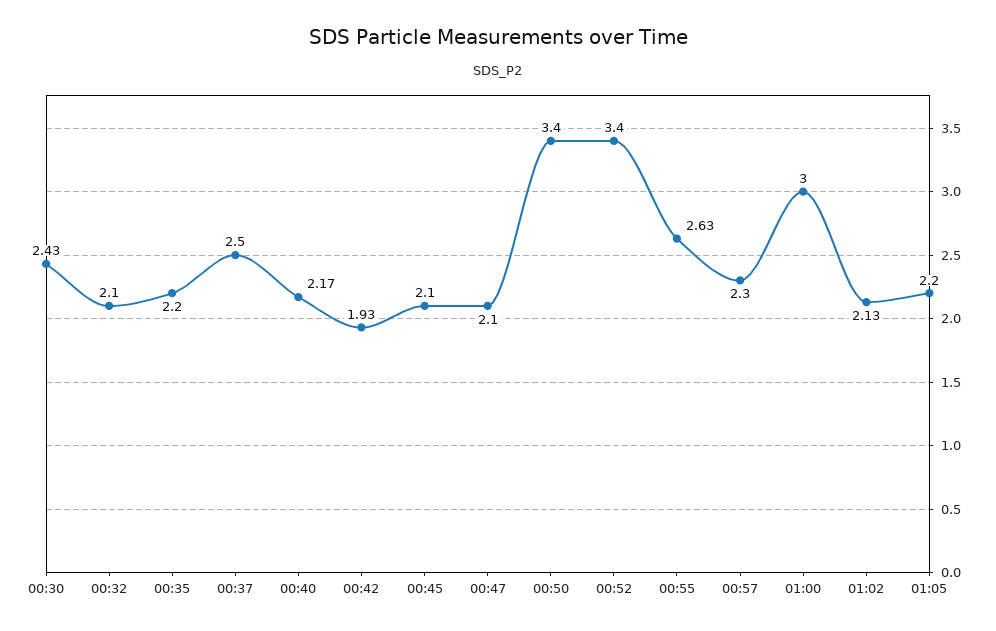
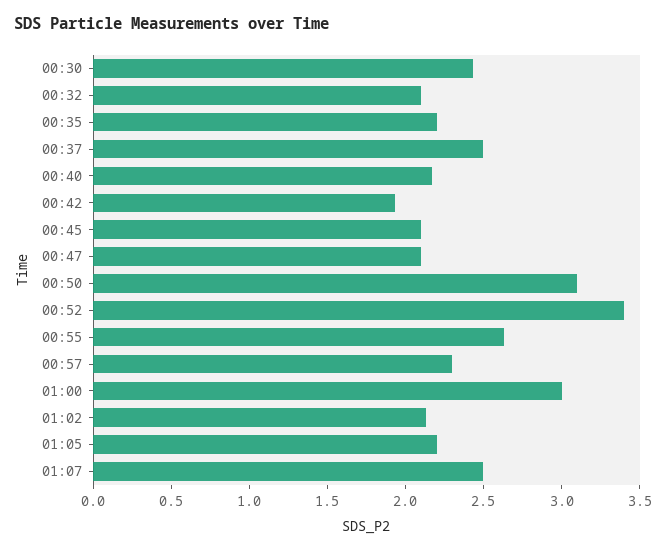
00:50: 3.4 -> 3.1
01:07: none -> 2.5

